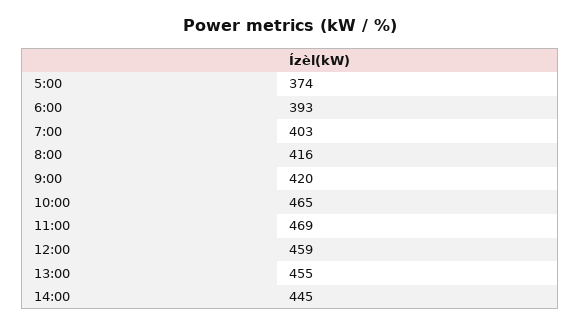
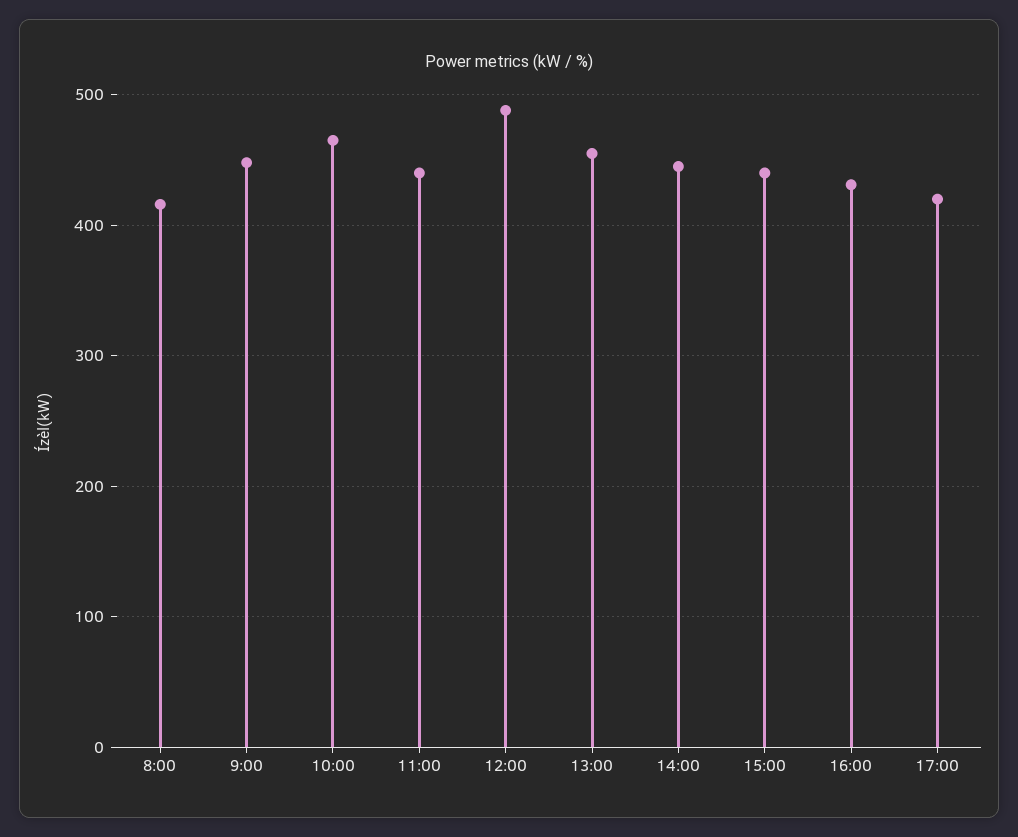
5:00: 374 -> none
6:00: 393 -> none
7:00: 403 -> none
9:00: 420 -> 450
11:00: 469 -> 440
12:00: 459 -> 490
15:00: none -> 440
16:00: none -> 430
17:00: none -> 420

